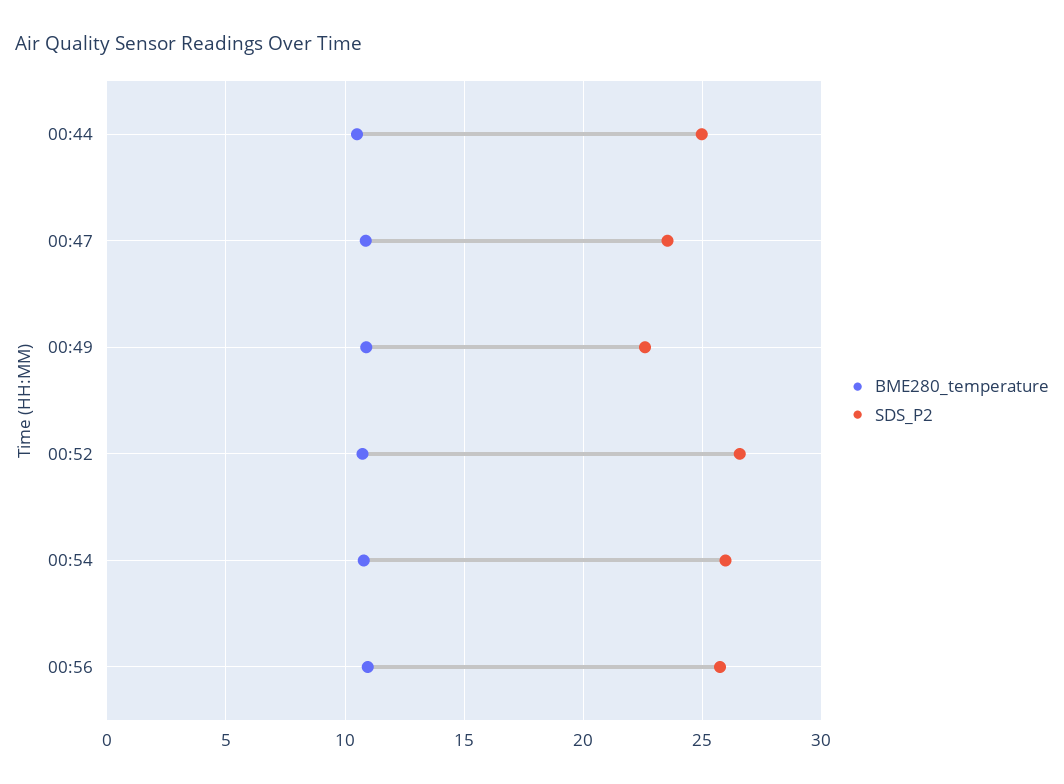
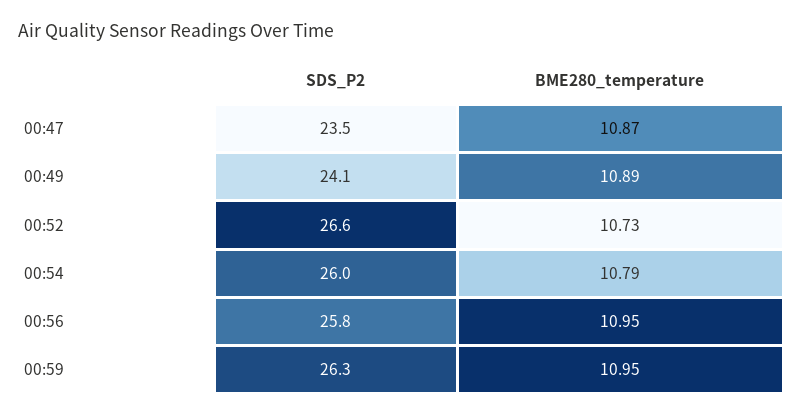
BME280_temperature, 00:44: 10.5 -> none
SDS_P2, 00:44: 25 -> none
SDS_P2, 00:49: 22.5 -> 24.1
SDS_P2, 00:59: none -> 26.3
BME280_temperature, 00:59: none -> 10.95

